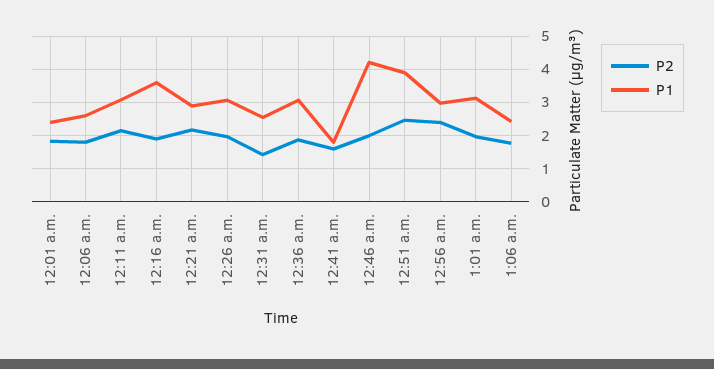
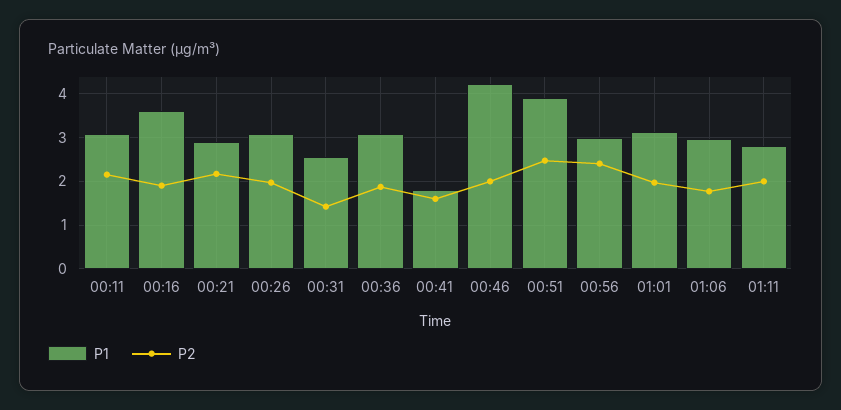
P2, 12:01 a.m.: 1.8 -> none
P1, 12:01 a.m.: 2.4 -> none
P2, 12:06 a.m.: 1.8 -> none
P1, 12:06 a.m.: 2.6 -> none
P1, 1:06 a.m.: 2.4 -> 3
P1, 01:11: none -> 2.8
P2, 01:11: none -> 2

